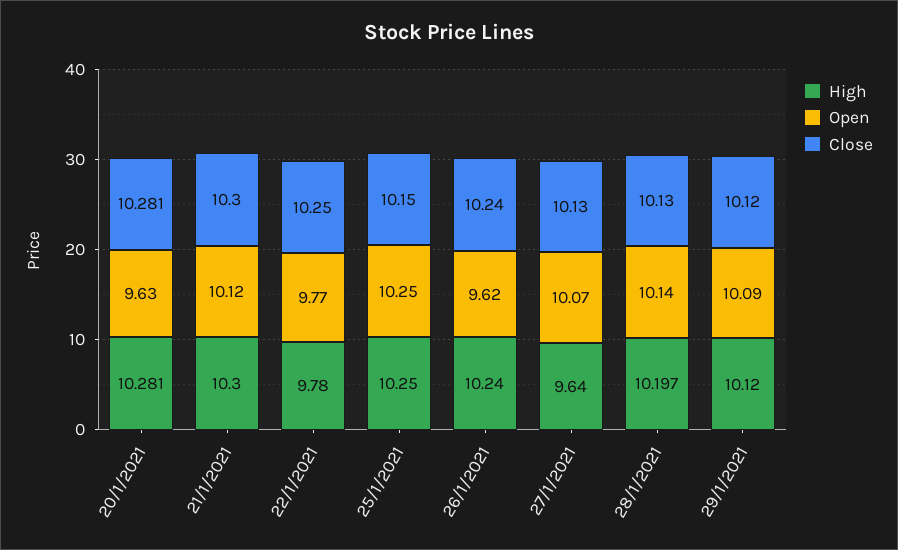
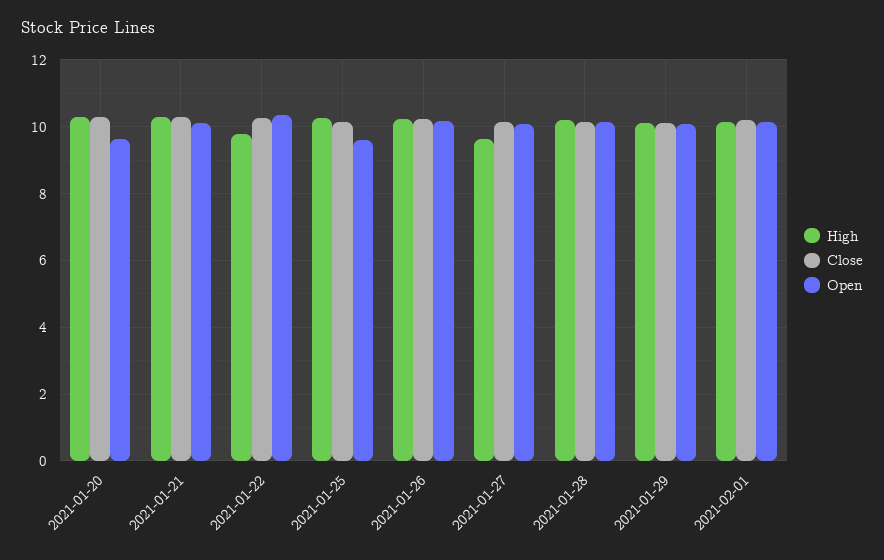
Open, 22/1/2021: 9.77 -> 10.4
Open, 25/1/2021: 10.25 -> 9.6
Open, 26/1/2021: 9.62 -> 10.2
High, 2021-02-01: none -> 10.2
Close, 2021-02-01: none -> 10.2
Open, 2021-02-01: none -> 10.2

